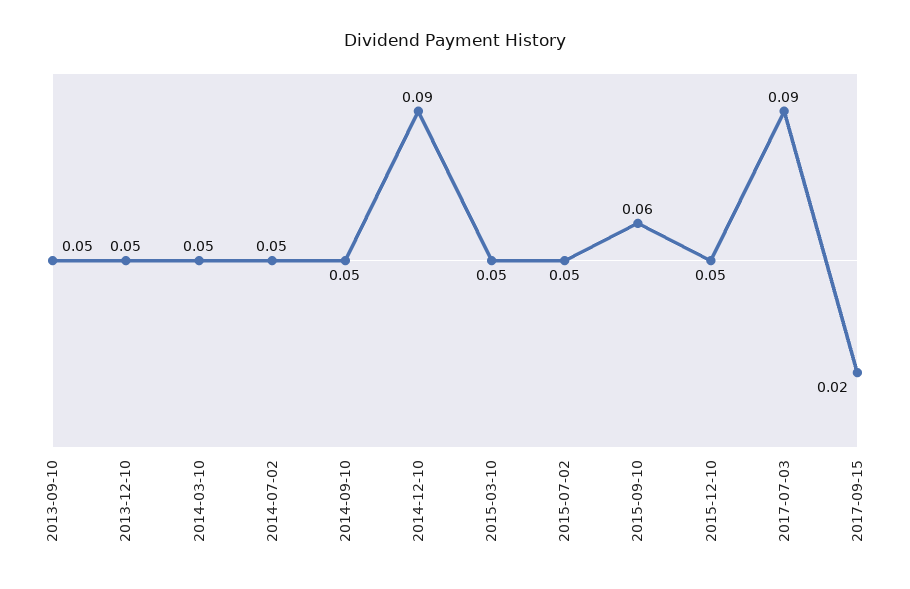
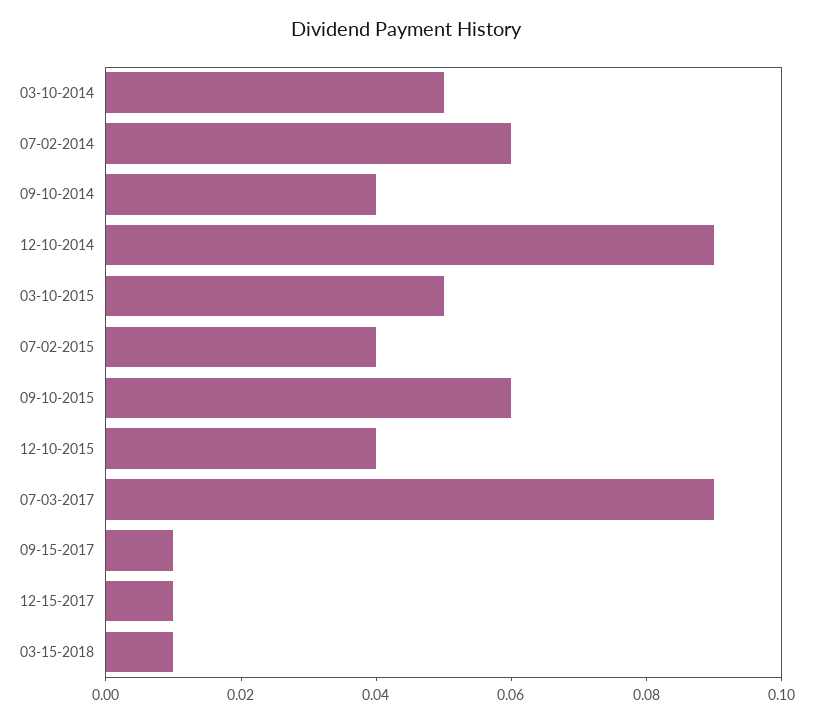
2013-09-10: 0.05 -> none
2013-12-10: 0.05 -> none
2014-07-02: 0.05 -> 0.06
2014-09-10: 0.05 -> 0.04
2015-07-02: 0.05 -> 0.04
2015-12-10: 0.05 -> 0.04
2017-09-15: 0.02 -> 0.01
12-15-2017: none -> 0.01
03-15-2018: none -> 0.01

